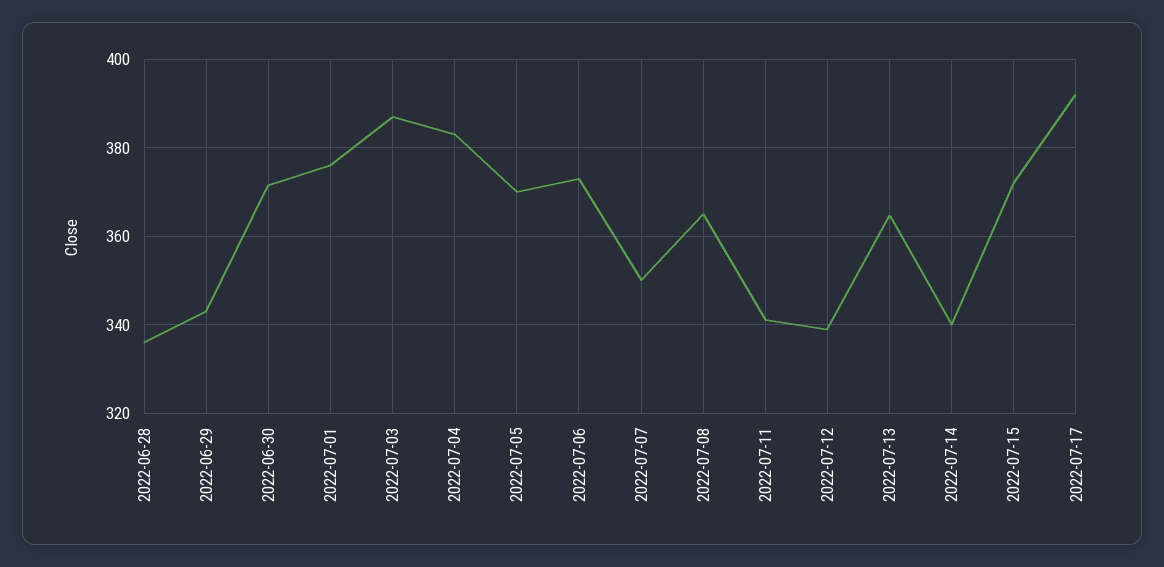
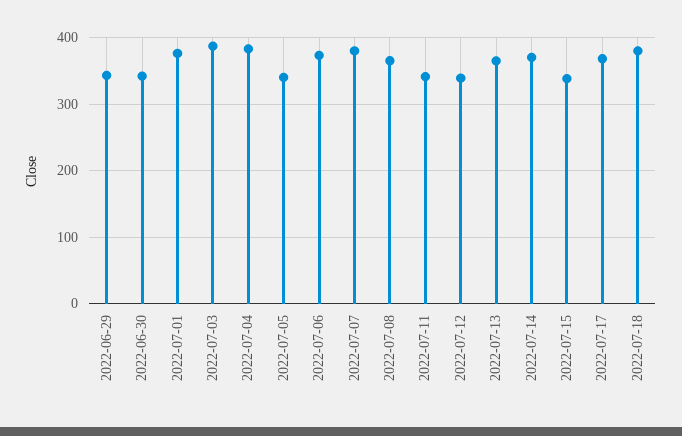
2022-06-28: 336 -> none
2022-06-30: 372 -> 340
2022-07-05: 370 -> 340
2022-07-07: 350 -> 380
2022-07-14: 340 -> 370
2022-07-15: 372 -> 340
2022-07-17: 392 -> 370
2022-07-18: none -> 380

